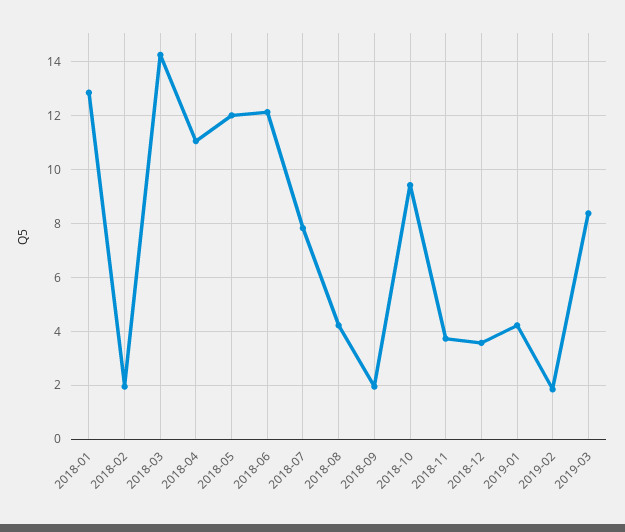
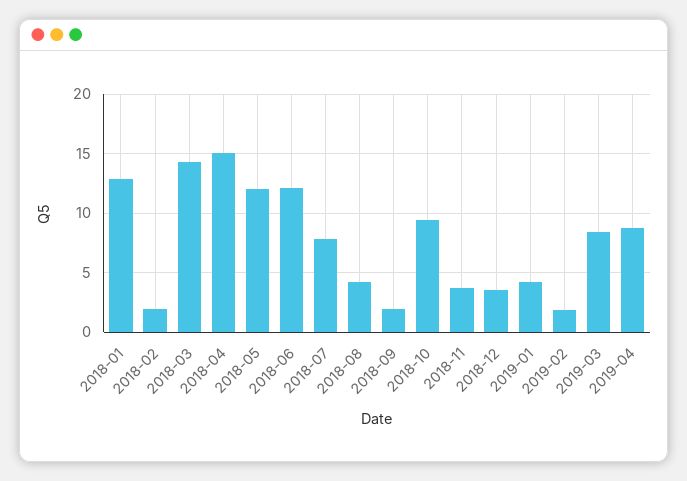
2018-04: 11 -> 15
2019-04: none -> 9

